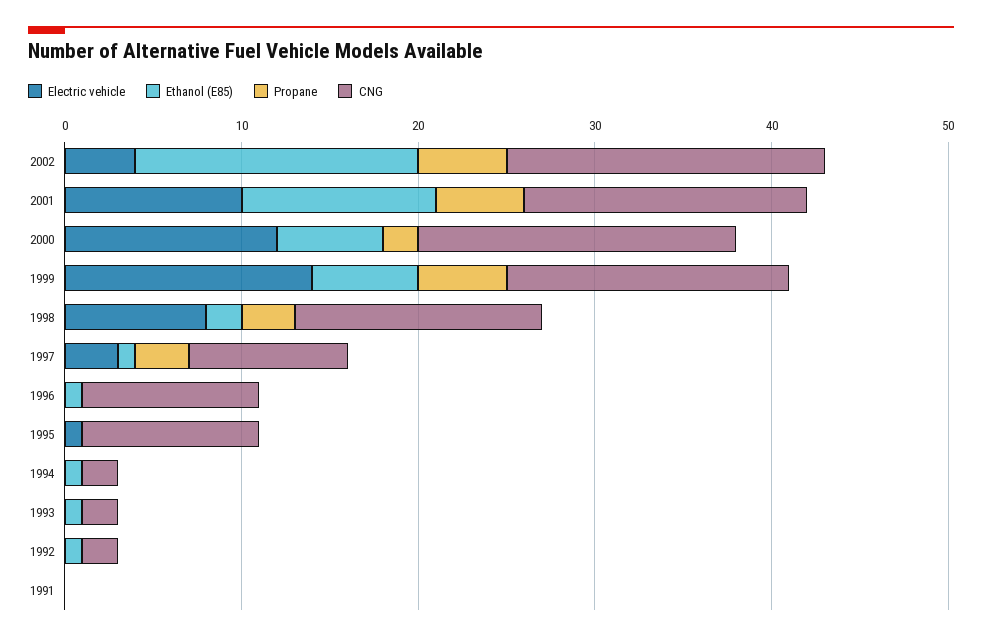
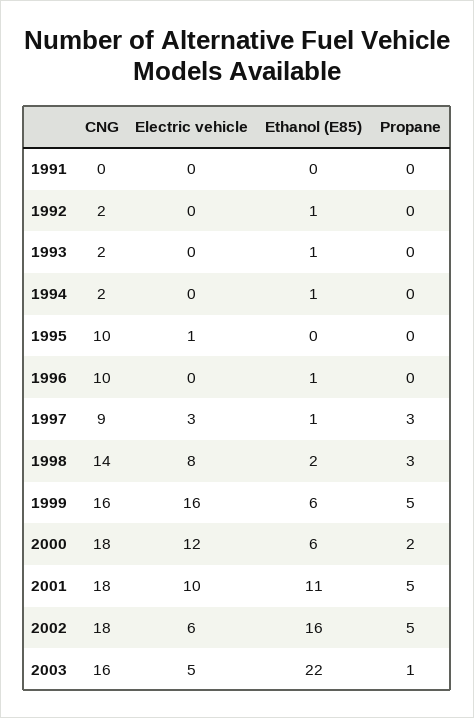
Electric vehicle, 2002: 4 -> 6
CNG, 2001: 16 -> 18
Electric vehicle, 1999: 14 -> 16
CNG, 2003: none -> 16
Electric vehicle, 2003: none -> 5
Ethanol (E85), 2003: none -> 22
Propane, 2003: none -> 1

